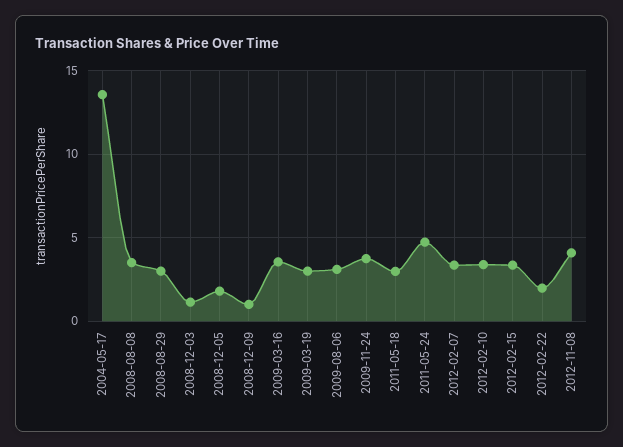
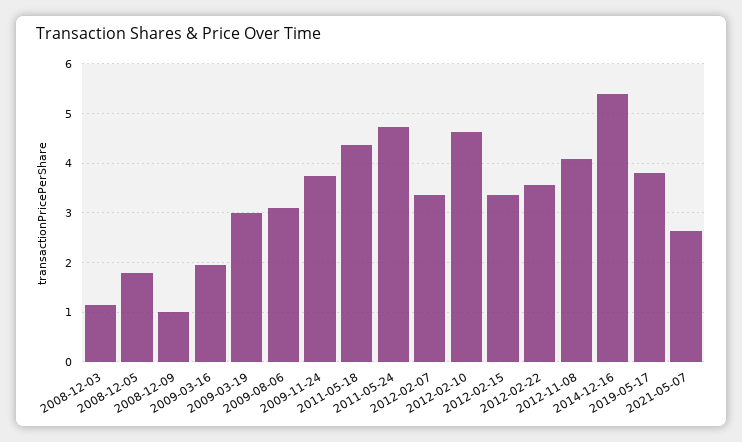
2004-05-17: 13.5 -> none
2008-08-08: 3.5 -> none
2008-08-29: 3 -> none
2009-03-16: 3.5 -> 2
2011-05-18: 3 -> 4.4
2012-02-10: 3.5 -> 4.6
2012-02-22: 2 -> 3.6
2014-12-16: none -> 5.4
2019-05-17: none -> 3.8
2021-05-07: none -> 2.6

